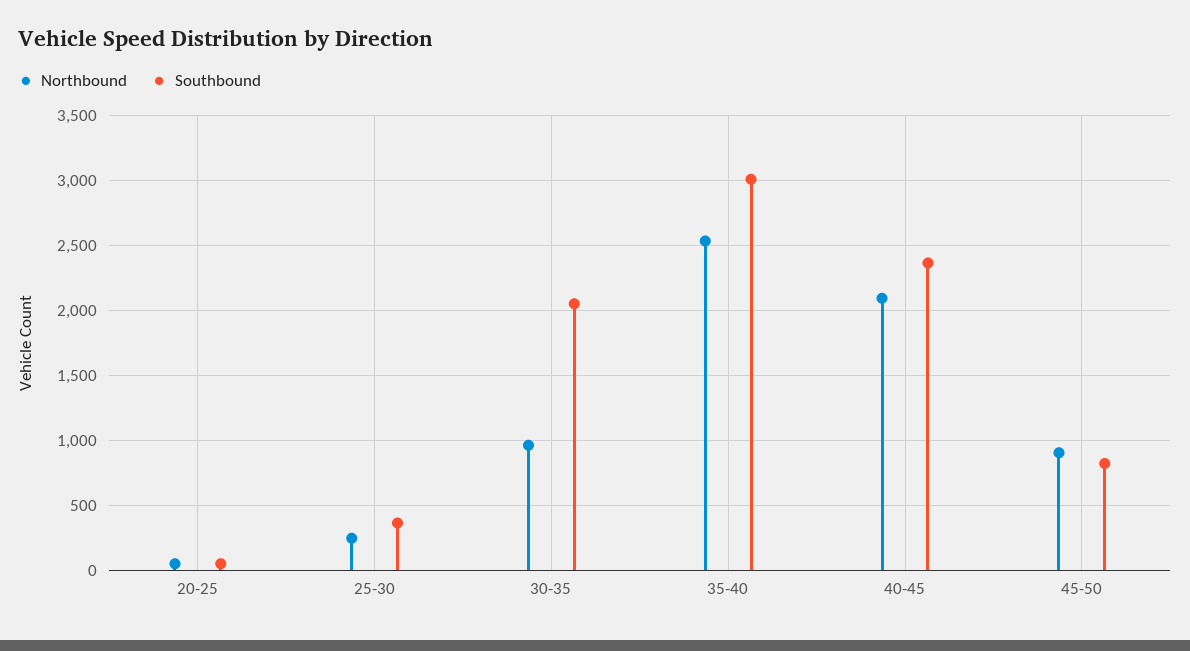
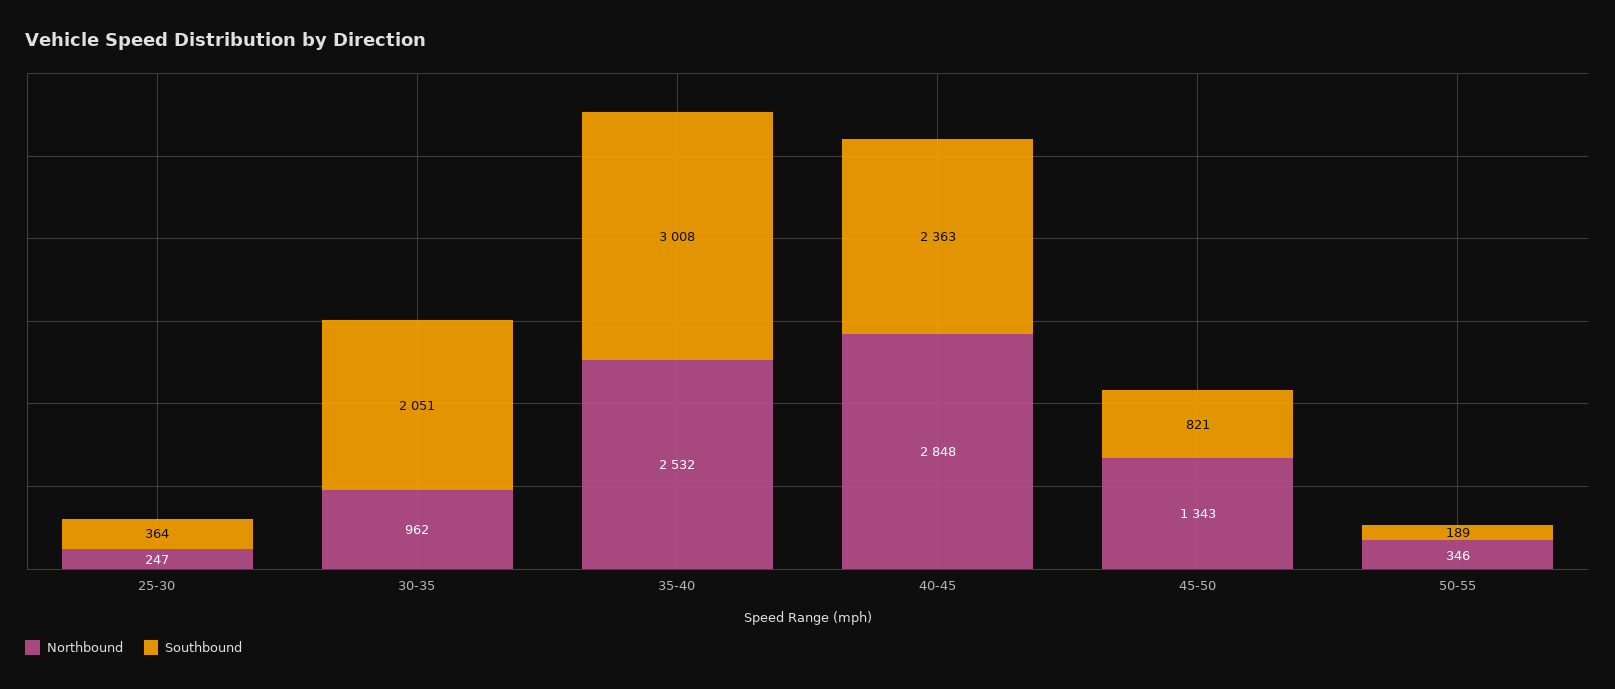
Northbound, 20-25: 50 -> none
Southbound, 20-25: 50 -> none
Northbound, 40-45: 2100 -> 2848
Northbound, 45-50: 900 -> 1343
Northbound, 50-55: none -> 346
Southbound, 50-55: none -> 189

